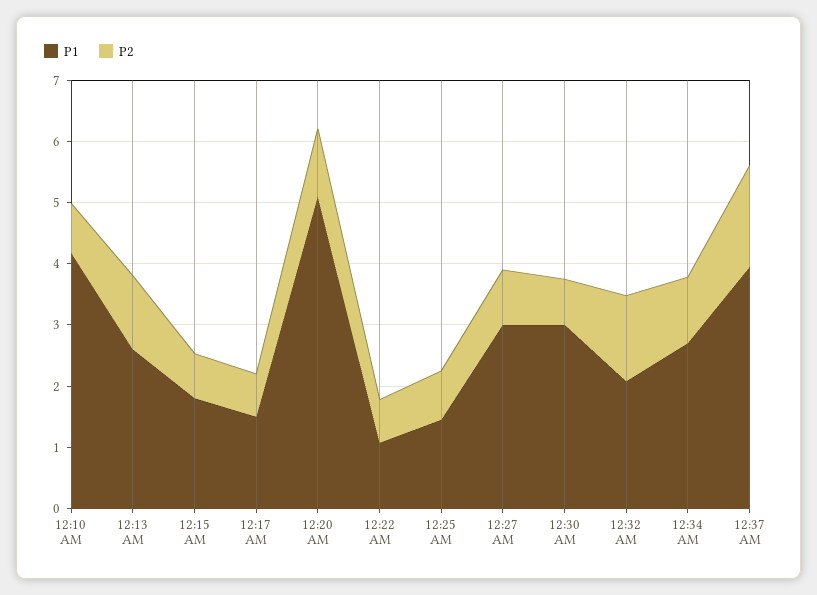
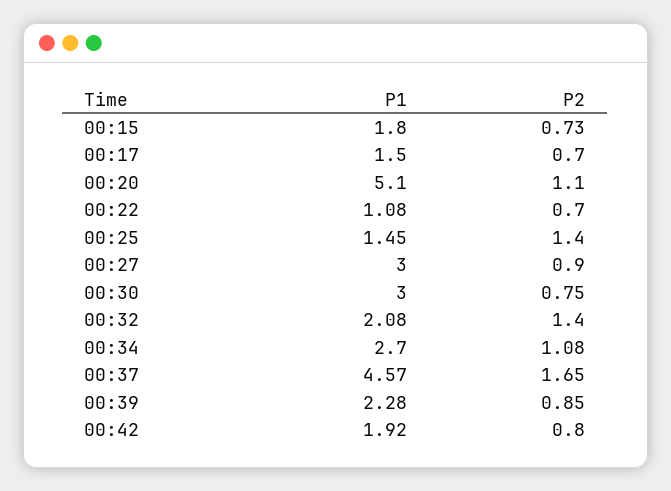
P1, 12:10 AM: 4.2 -> none
P2, 12:10 AM: 0.8 -> none
P1, 12:13 AM: 2.6 -> none
P2, 12:13 AM: 1.2 -> none
P2, 12:25 AM: 0.8 -> 1.4
P1, 12:37 AM: 4 -> 4.57
P1, 00:39: none -> 2.28
P2, 00:39: none -> 0.85
P1, 00:42: none -> 1.92
P2, 00:42: none -> 0.8

